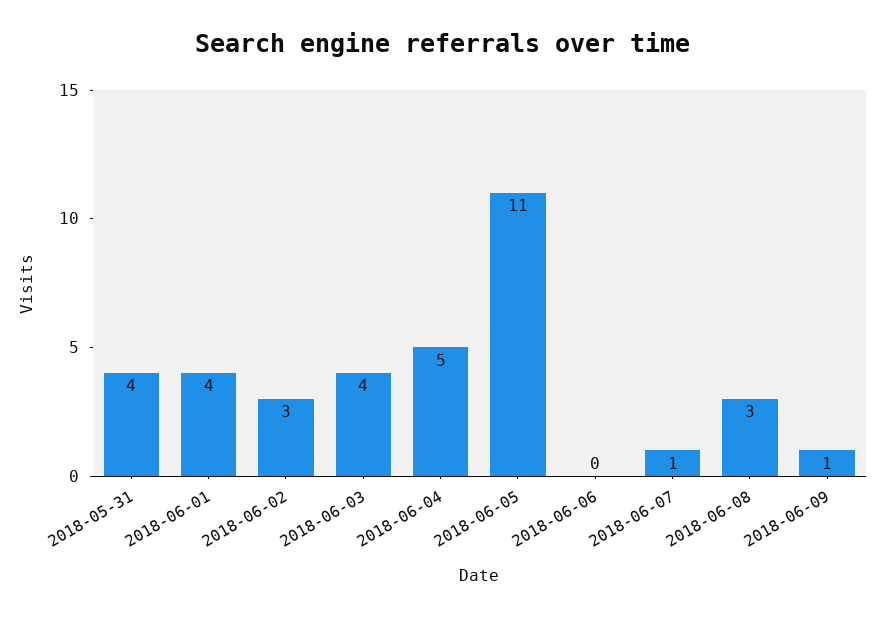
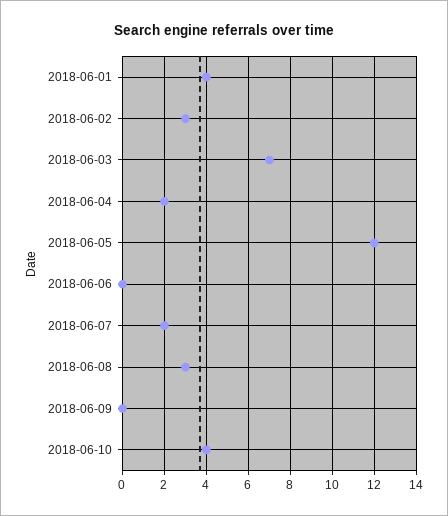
2018-05-31: 4 -> none
2018-06-03: 4 -> 7
2018-06-04: 5 -> 2
2018-06-05: 11 -> 12
2018-06-07: 1 -> 2
2018-06-09: 1 -> 0
2018-06-10: none -> 4

